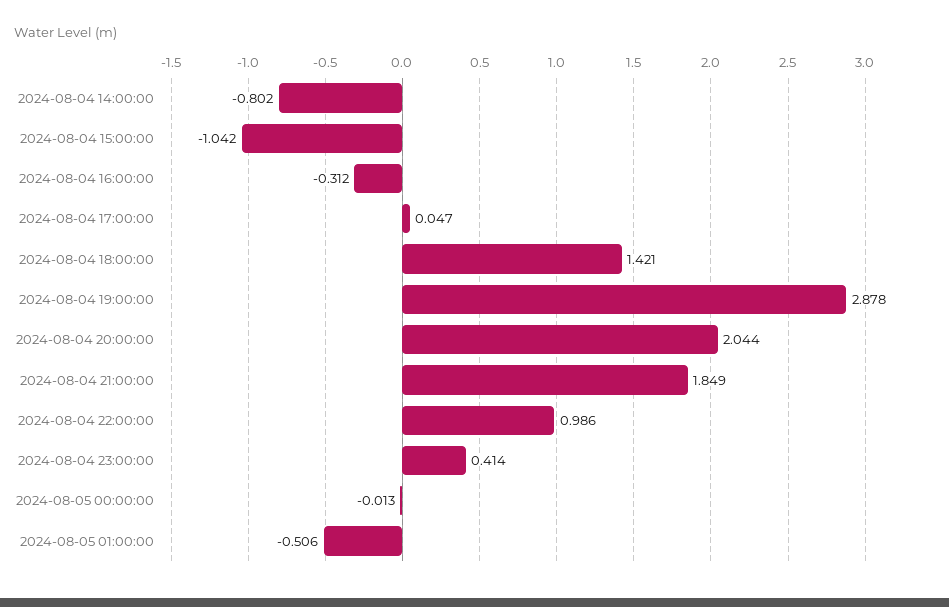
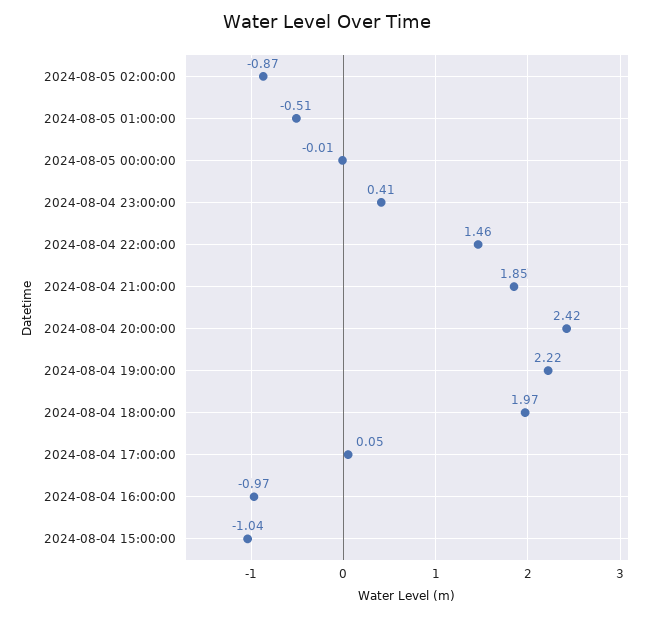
2024-08-04 14:00:00: -0.802 -> none
2024-08-04 16:00:00: -0.312 -> -0.97
2024-08-04 18:00:00: 1.421 -> 1.97
2024-08-04 19:00:00: 2.878 -> 2.22
2024-08-04 20:00:00: 2.044 -> 2.42
2024-08-04 22:00:00: 0.986 -> 1.46
2024-08-05 02:00:00: none -> -0.87

